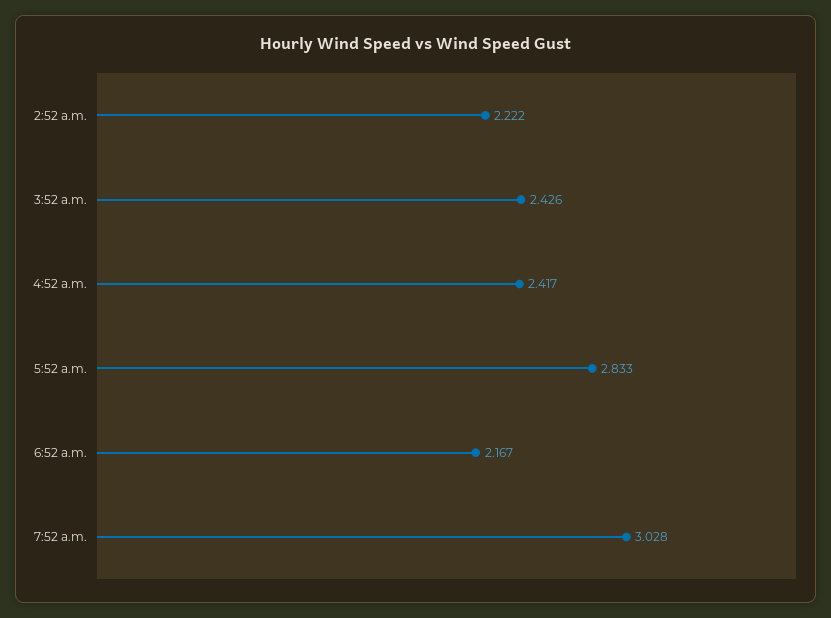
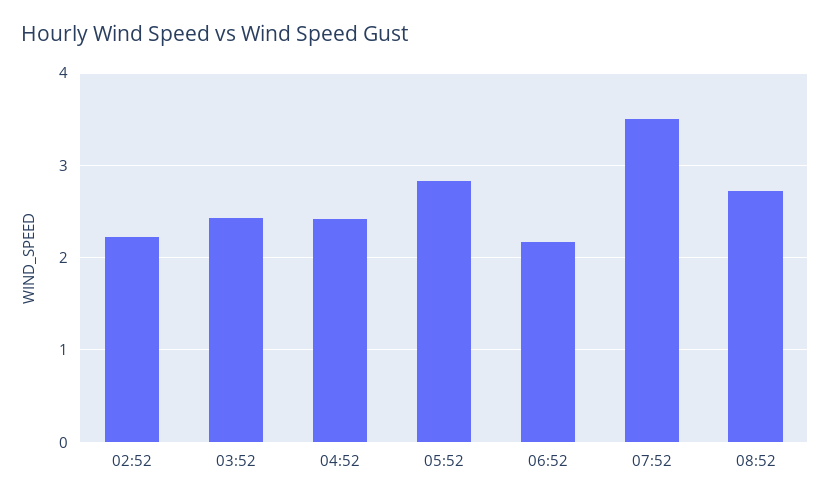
7:52 a.m.: 3.028 -> 3.5
08:52: none -> 2.7

